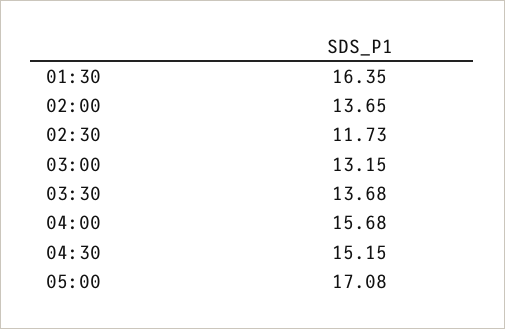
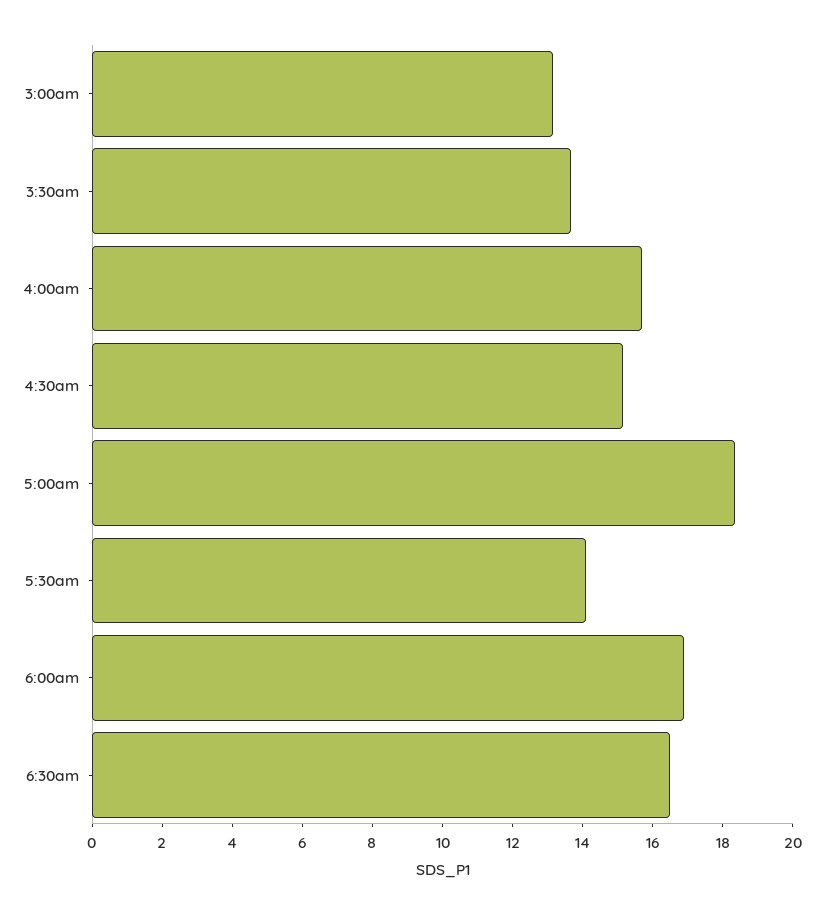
01:30: 16.35 -> none
02:00: 13.65 -> none
02:30: 11.73 -> none
05:00: 17.08 -> 18.5
5:30am: none -> 14
6:00am: none -> 17
6:30am: none -> 16.5

